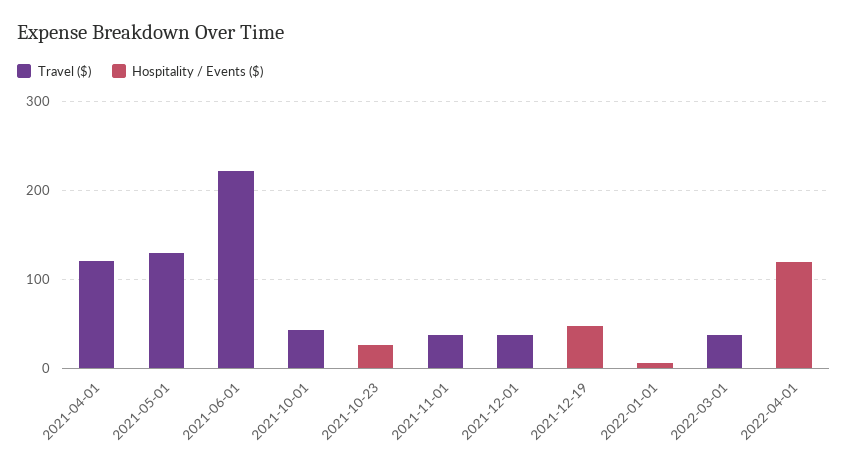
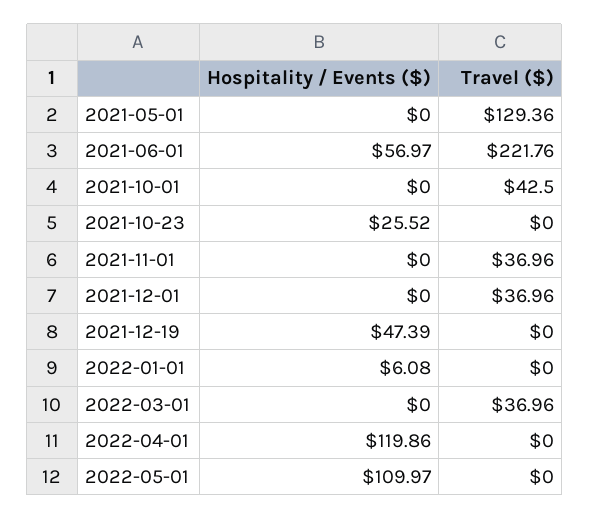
Travel ($), 2021-04-01: 120 -> none
Hospitality / Events ($), 2021-04-01: 0 -> none
Hospitality / Events ($), 2021-06-01: 0 -> 56.97
Hospitality / Events ($), 2022-05-01: none -> 109.97
Travel ($), 2022-05-01: none -> 0

